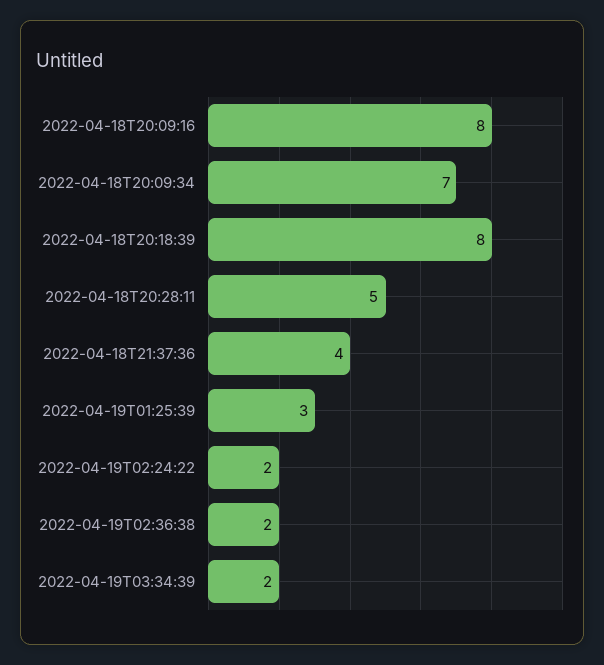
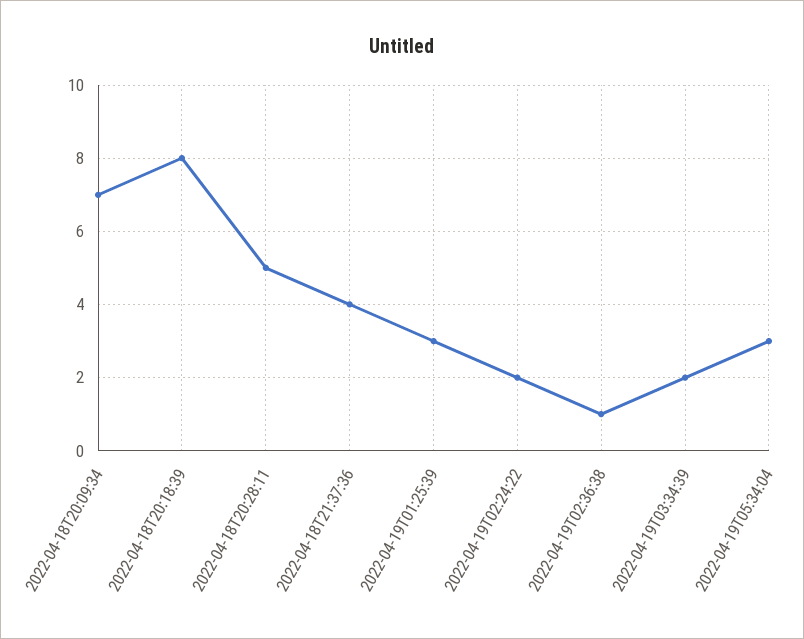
2022-04-18T20:09:16: 8 -> none
2022-04-19T02:36:38: 2 -> 1
2022-04-19T05:34:04: none -> 3

